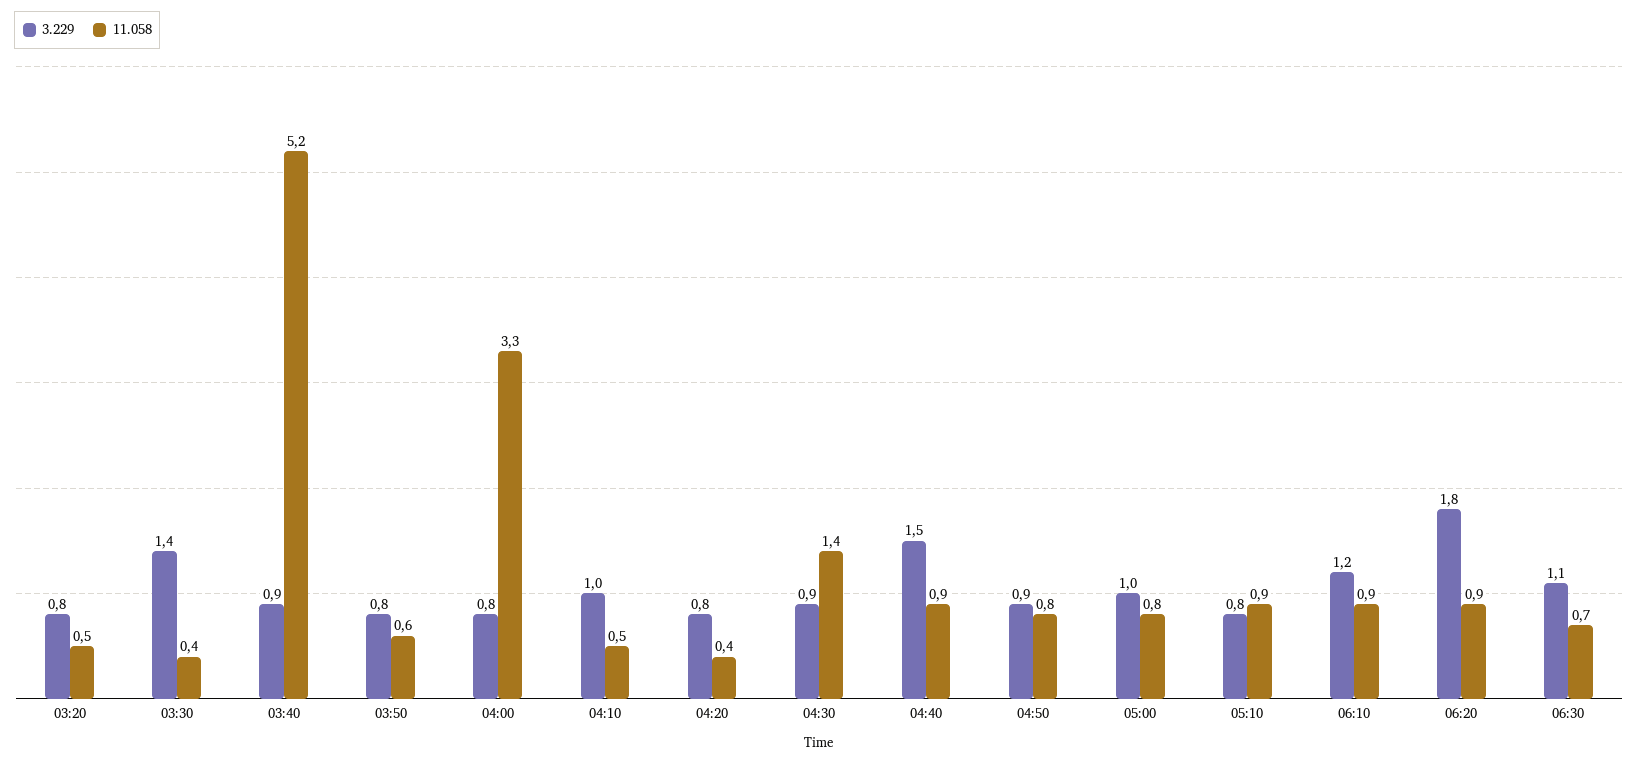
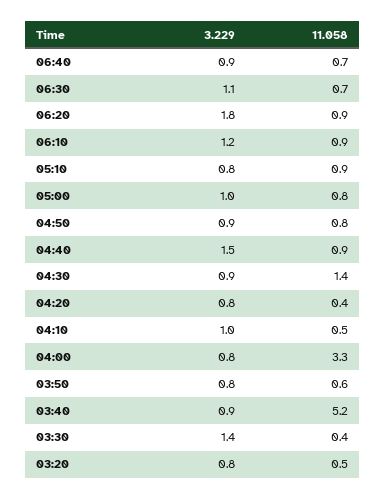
3.229, 06:40: none -> 0.9
11.058, 06:40: none -> 0.7

